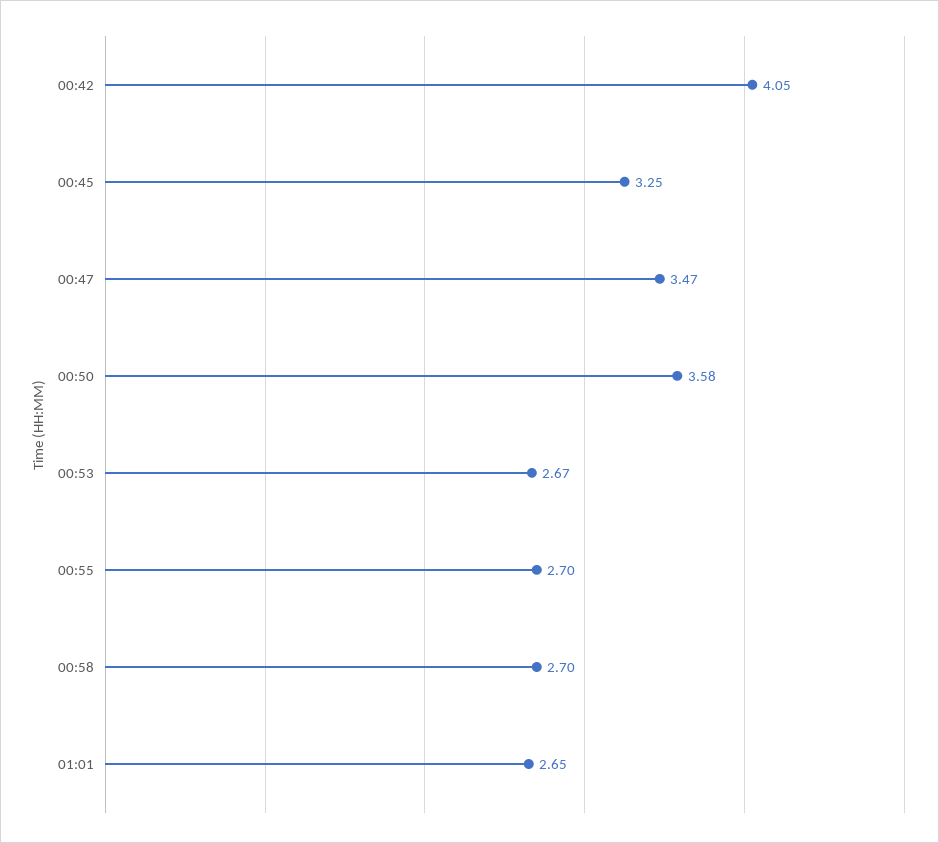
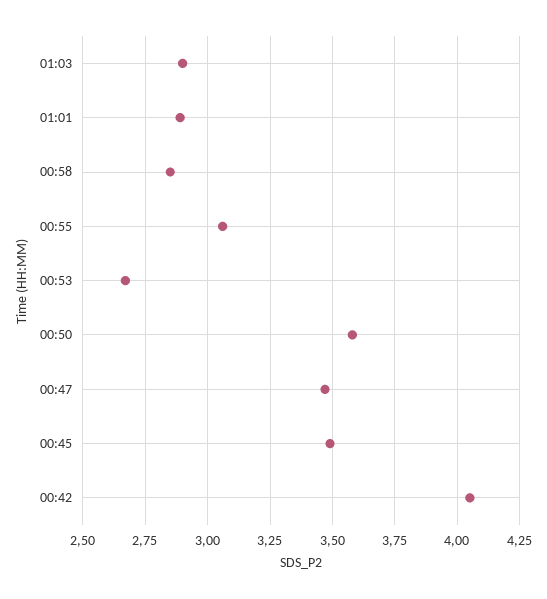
00:45: 3.25 -> 3.5
00:55: 2.7 -> 3.05
00:58: 2.7 -> 2.85
01:01: 2.65 -> 2.9
01:03: none -> 2.9

